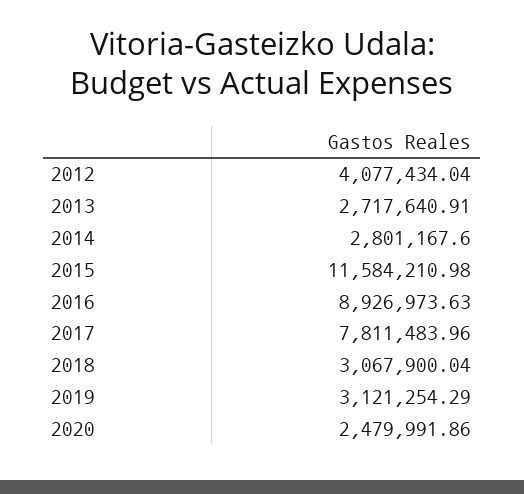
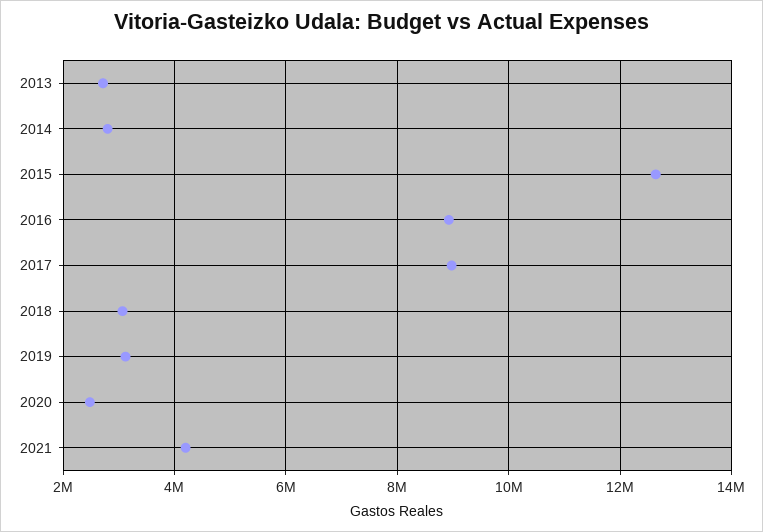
2012: 4077434.04 -> none
2015: 11584210.98 -> 12600000
2017: 7811483.96 -> 9000000
2021: none -> 4200000

